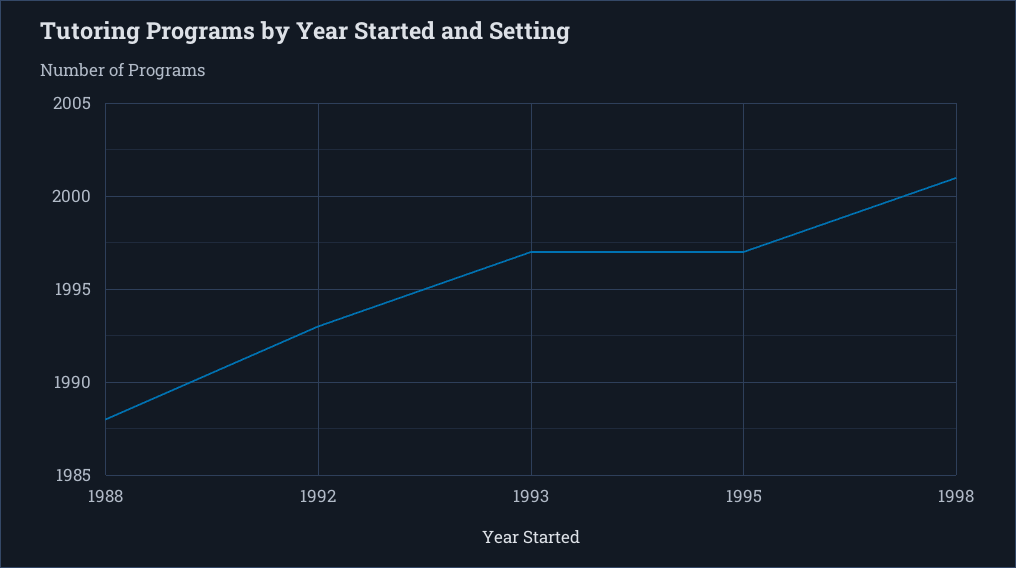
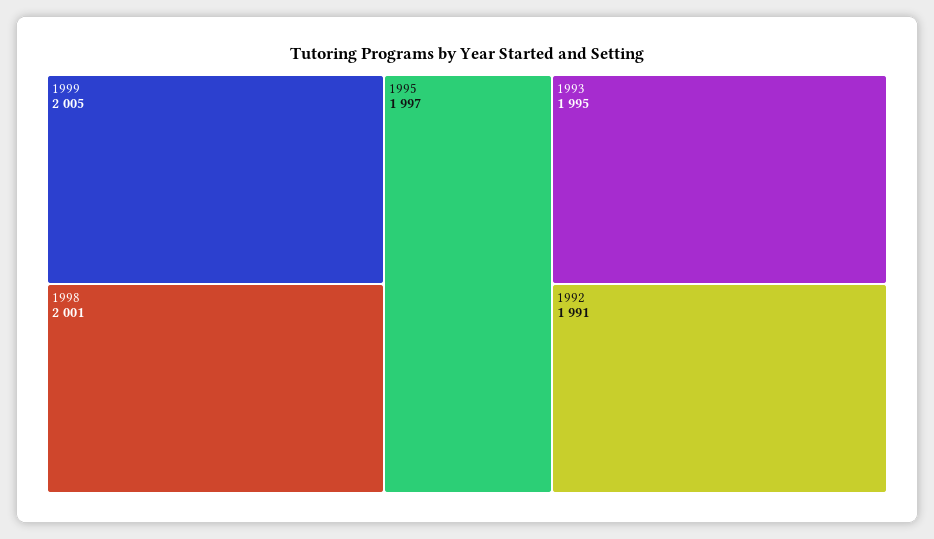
1988: 1988 -> none
1992: 1993 -> 1991
1993: 1997 -> 1995
1999: none -> 2005

